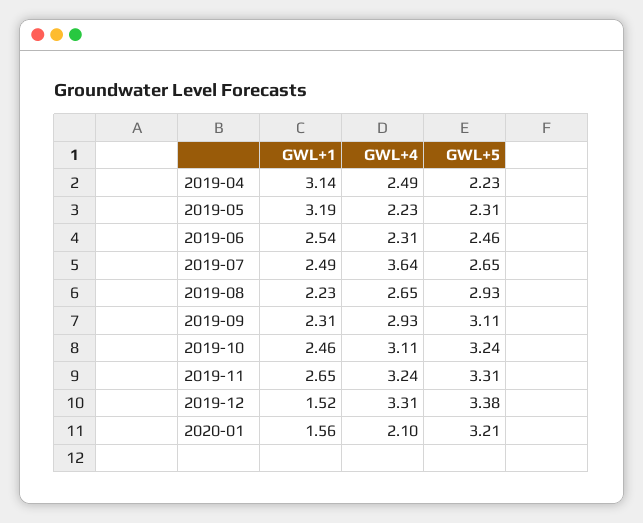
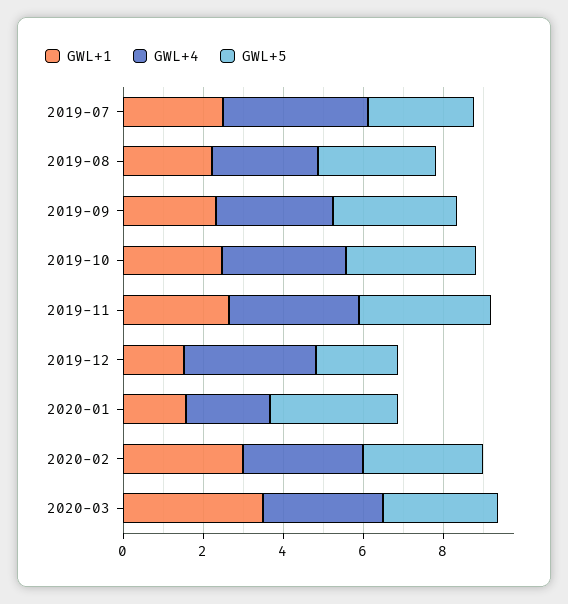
GWL+1, 2019-04: 3.14 -> none
GWL+4, 2019-04: 2.49 -> none
GWL+5, 2019-04: 2.23 -> none
GWL+1, 2019-05: 3.19 -> none
GWL+4, 2019-05: 2.23 -> none
GWL+5, 2019-05: 2.31 -> none
GWL+1, 2019-06: 2.54 -> none
GWL+4, 2019-06: 2.31 -> none
GWL+5, 2019-06: 2.46 -> none
GWL+5, 2019-12: 3.38 -> 2
GWL+1, 2020-02: none -> 3
GWL+4, 2020-02: none -> 3
GWL+5, 2020-02: none -> 3
GWL+1, 2020-03: none -> 3.5
GWL+4, 2020-03: none -> 3
GWL+5, 2020-03: none -> 3

